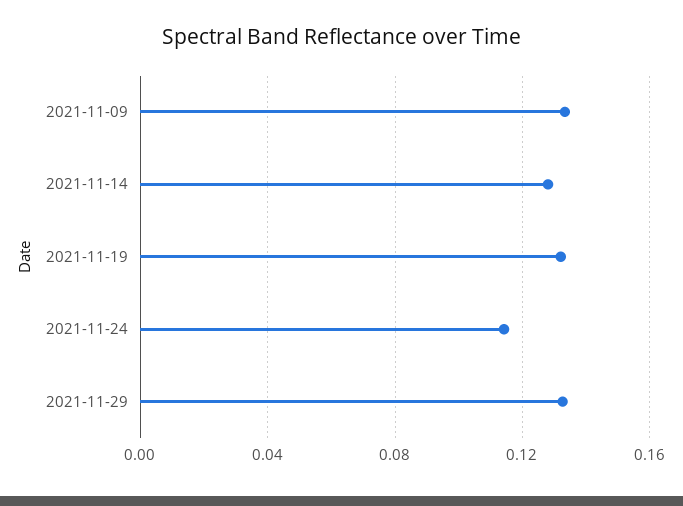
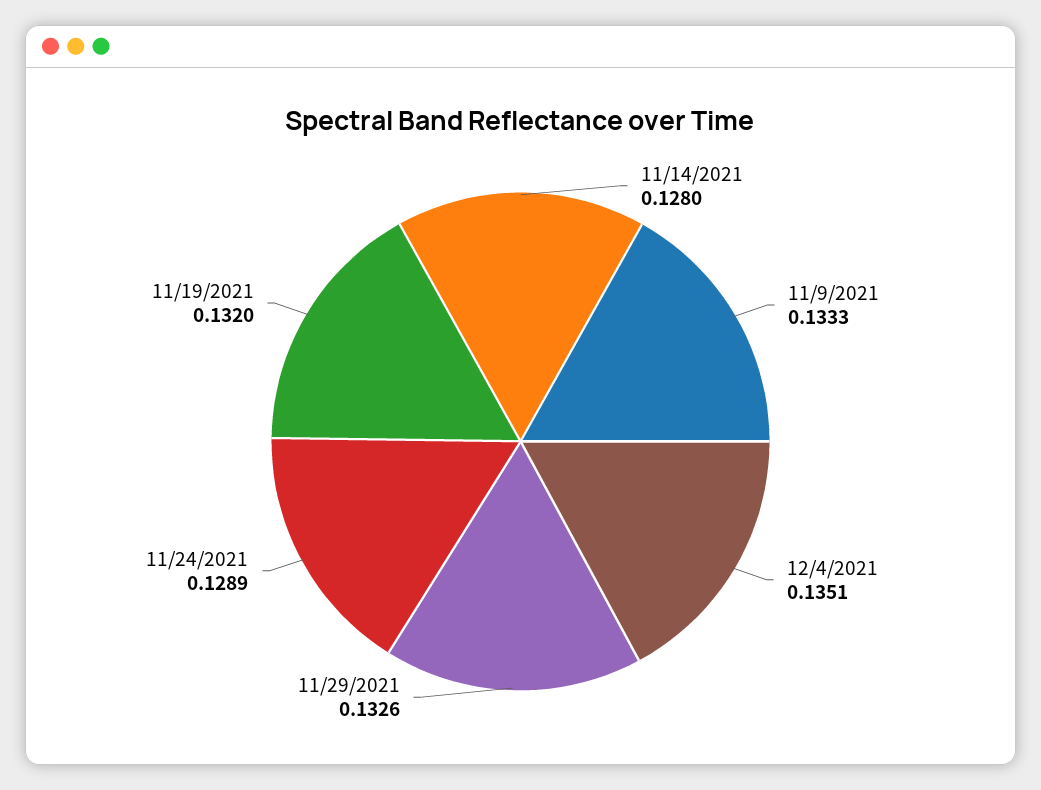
2021-11-24: 0.115 -> 0.1289
12/4/2021: none -> 0.1351

